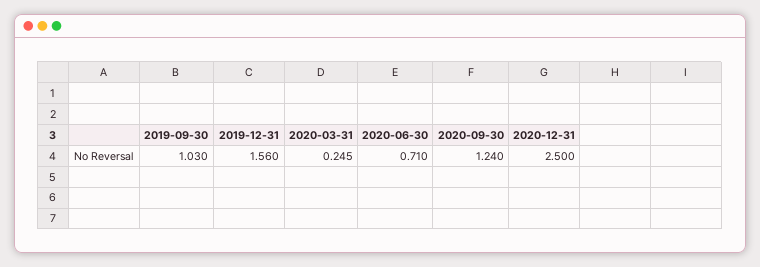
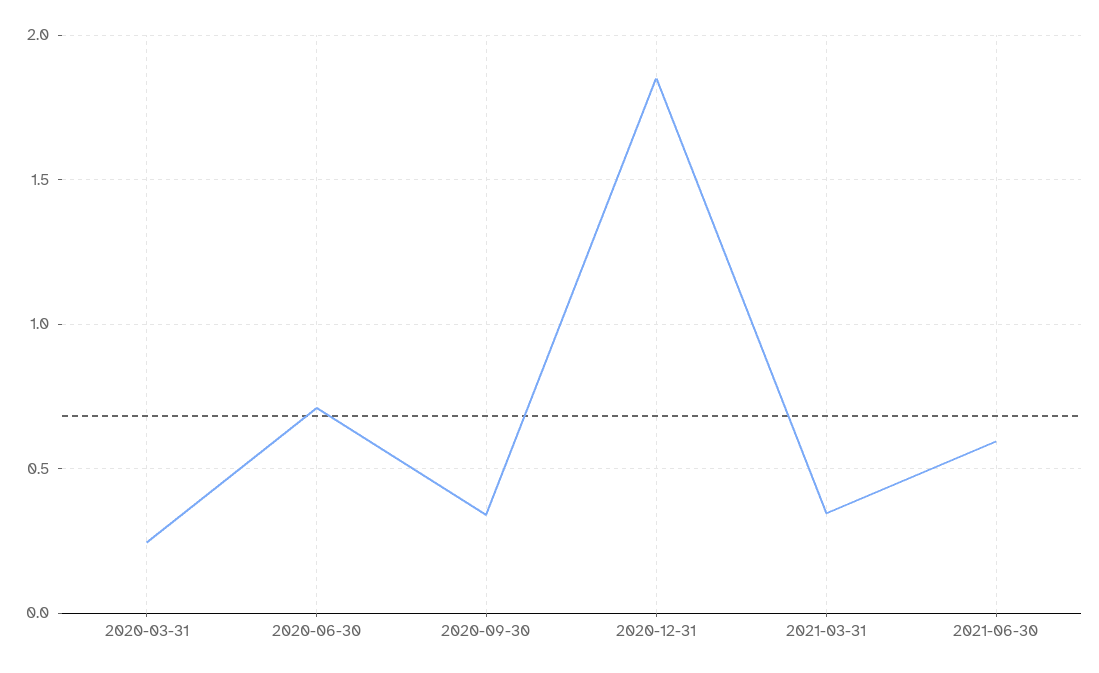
2019-09-30: 1.03 -> none
2019-12-31: 1.56 -> none
2020-09-30: 1.24 -> 0.35
2020-12-31: 2.5 -> 1.85
2021-03-31: none -> 0.35
2021-06-30: none -> 0.6

